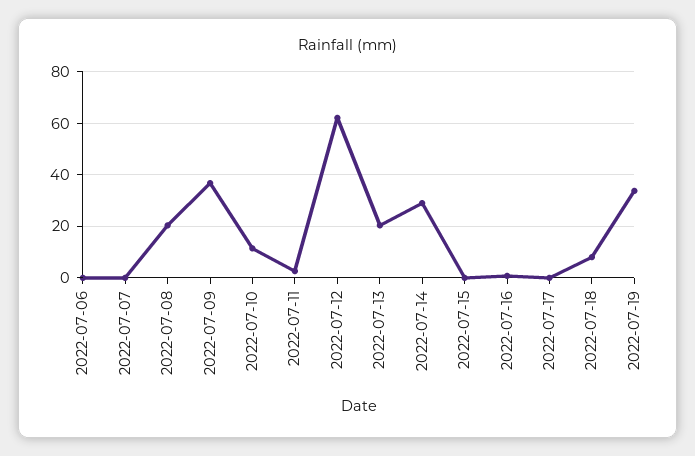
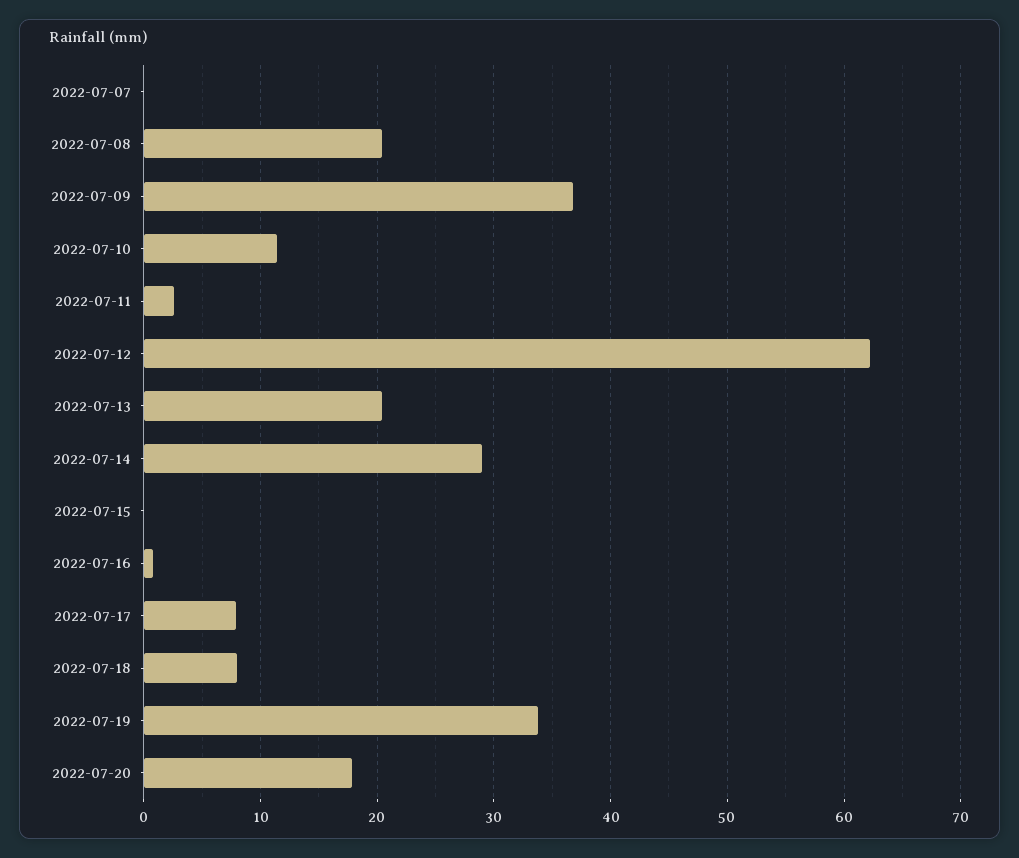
2022-07-06: 0 -> none
2022-07-17: 0 -> 8
2022-07-20: none -> 18

